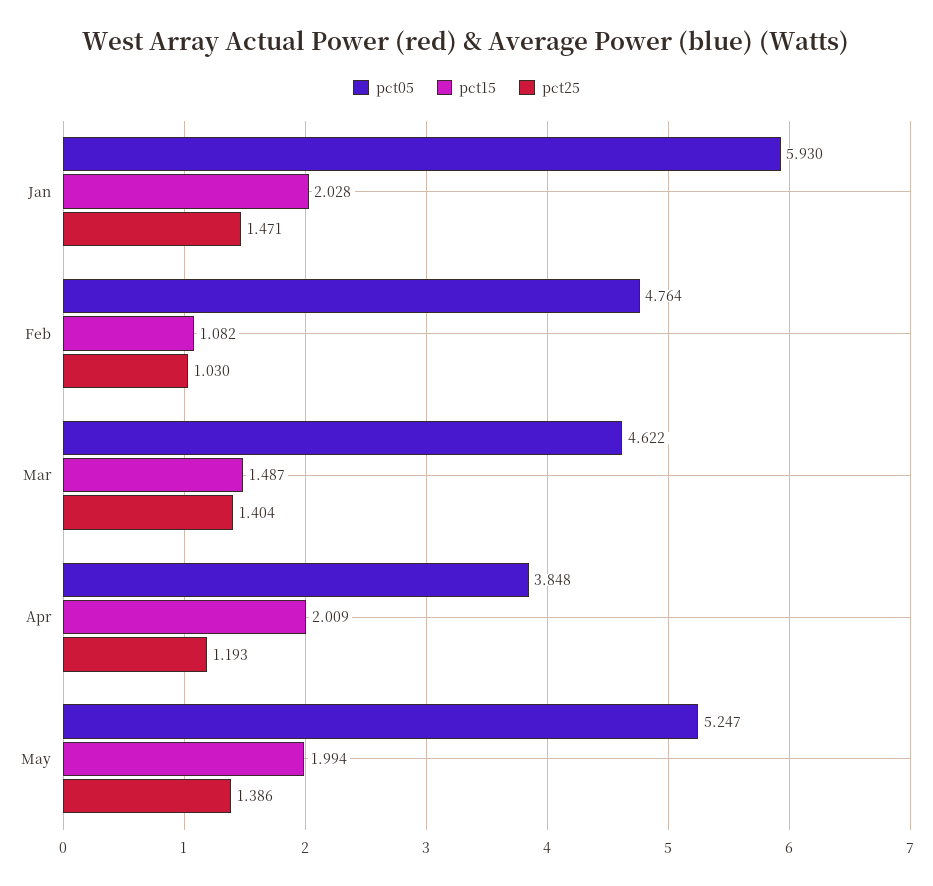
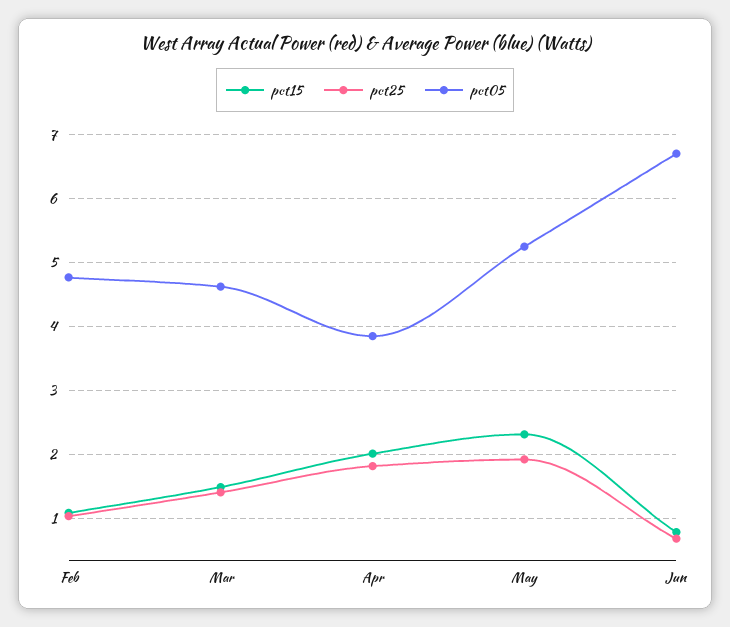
pct05, Jan: 5.93 -> none
pct15, Jan: 2.028 -> none
pct25, Jan: 1.471 -> none
pct25, Apr: 1.193 -> 1.8
pct15, May: 1.994 -> 2.3
pct25, May: 1.386 -> 1.9
pct15, Jun: none -> 0.8
pct25, Jun: none -> 0.7
pct05, Jun: none -> 6.7

